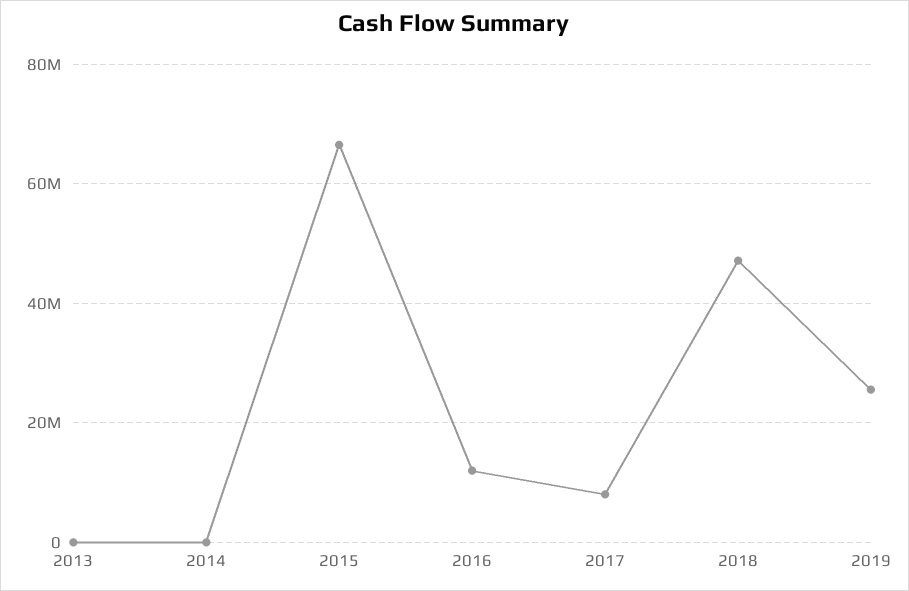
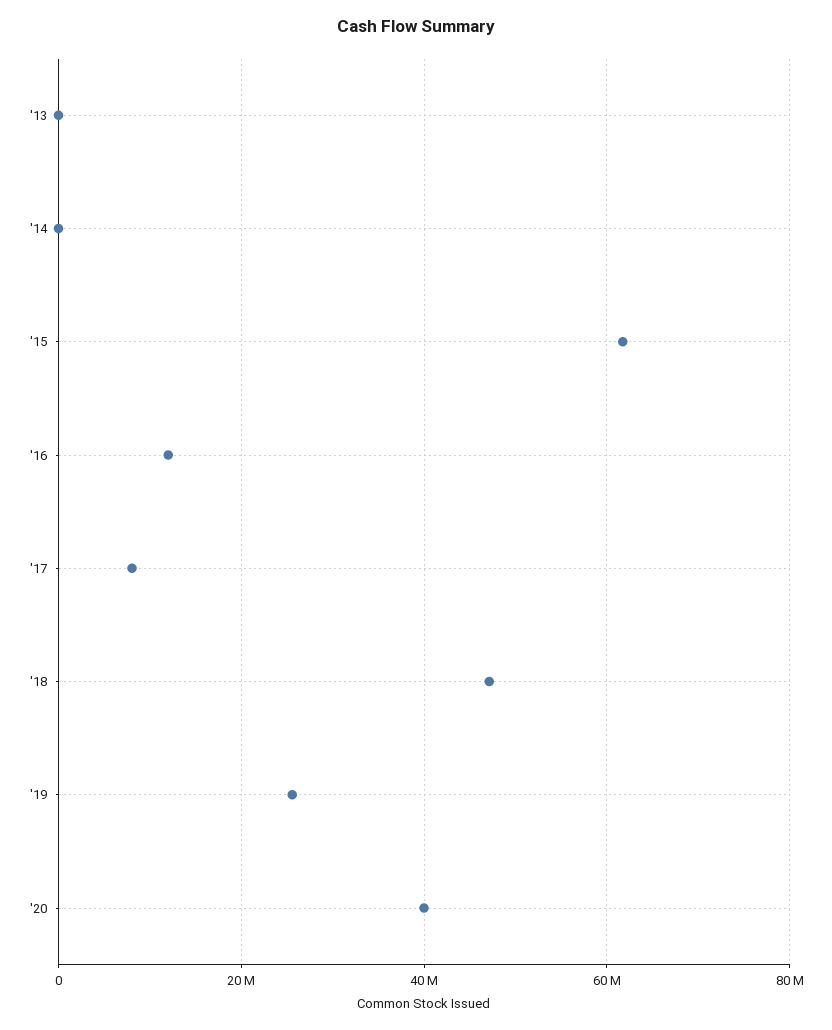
2015: 66000000 -> 62000000
'20: none -> 40000000

